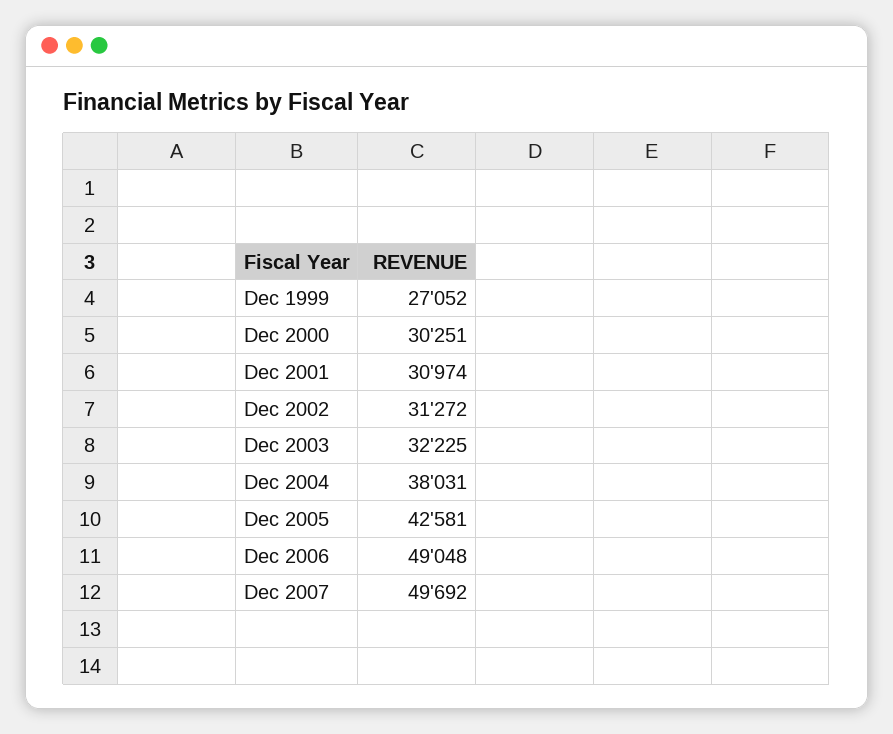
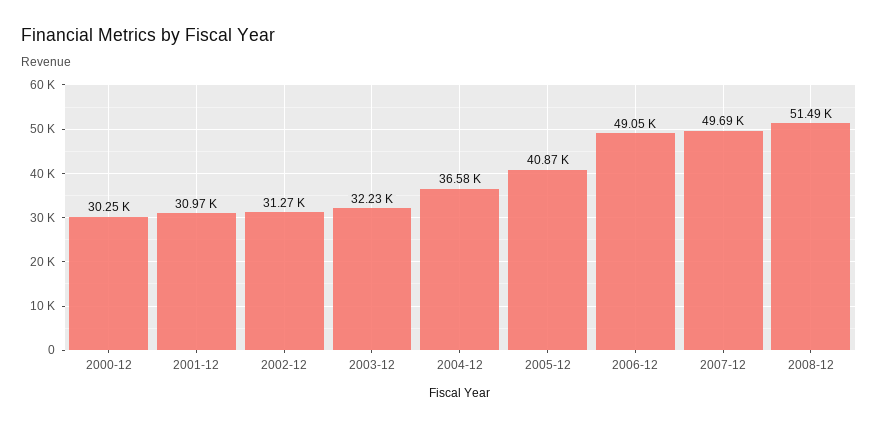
Dec 1999: 27052 -> none
Dec 2004: 38031 -> 36580
Dec 2005: 42581 -> 40870
2008-12: none -> 51490

